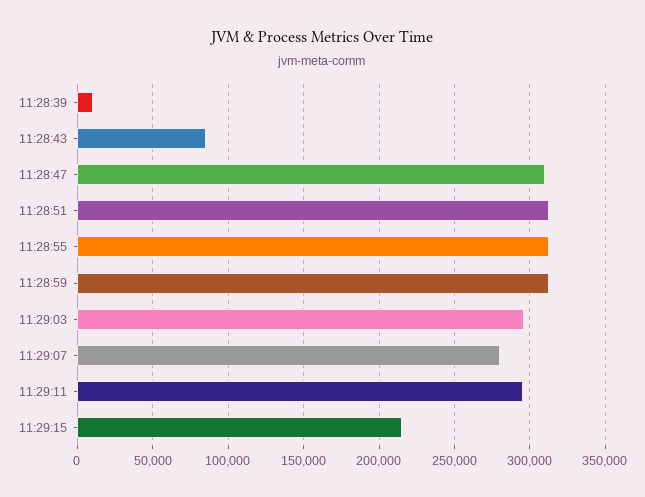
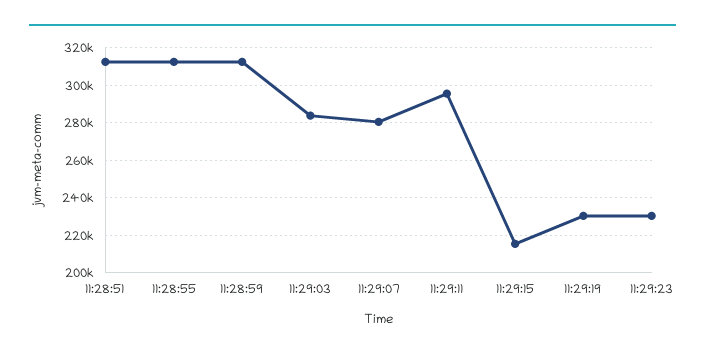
11:28:39: 10000 -> none
11:28:43: 85000 -> none
11:28:47: 310000 -> none
11:29:03: 295000 -> 285000
11:29:19: none -> 230000
11:29:23: none -> 230000

